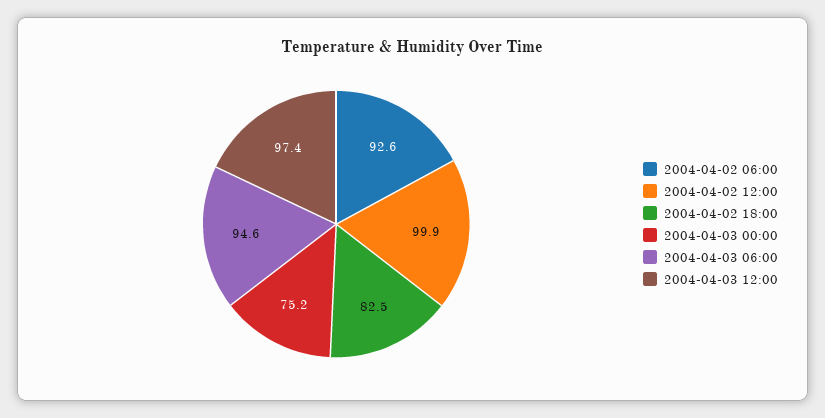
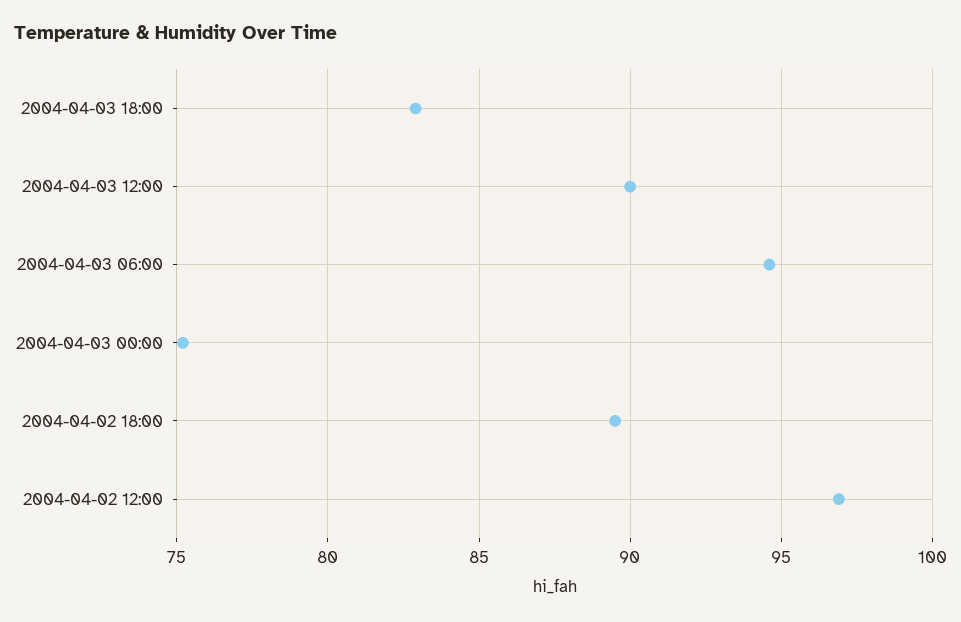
2004-04-02 06:00: 92.6 -> none
2004-04-02 12:00: 99.9 -> 97
2004-04-02 18:00: 82.5 -> 89.5
2004-04-03 12:00: 97.4 -> 90
2004-04-03 18:00: none -> 83

